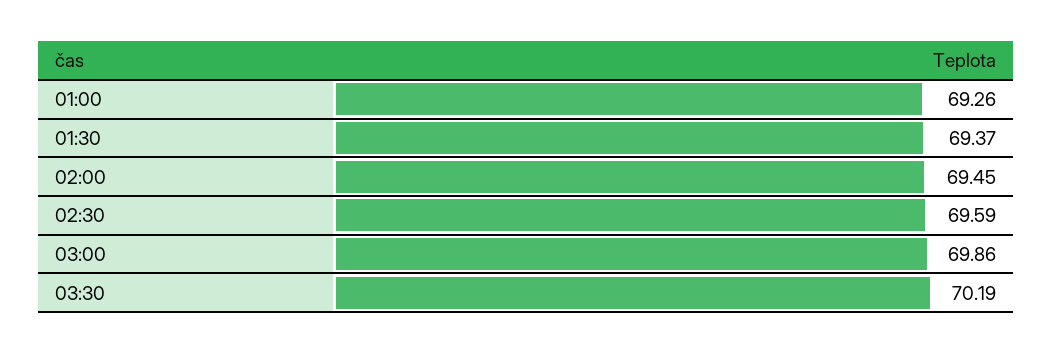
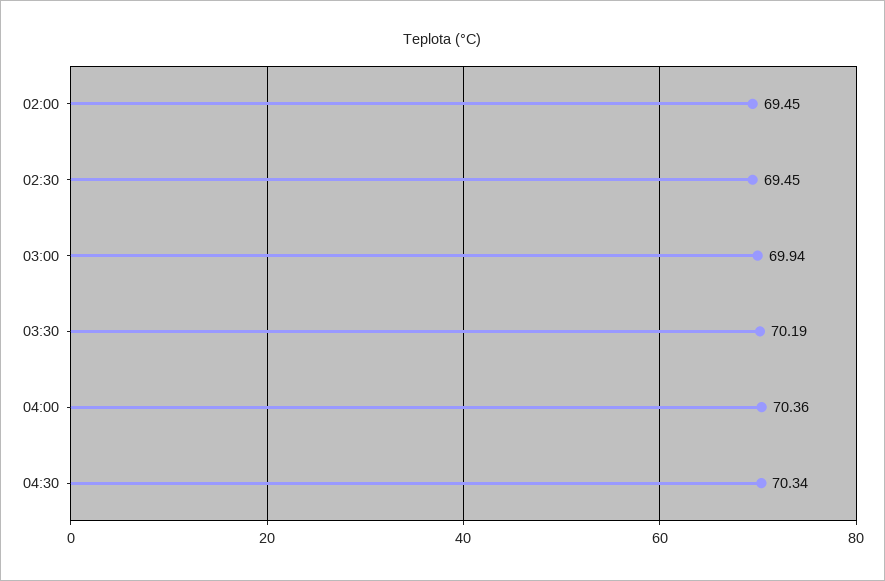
01:00: 69.26 -> none
01:30: 69.37 -> none
02:30: 69.59 -> 69.45
03:00: 69.86 -> 69.94
04:00: none -> 70.36
04:30: none -> 70.34

